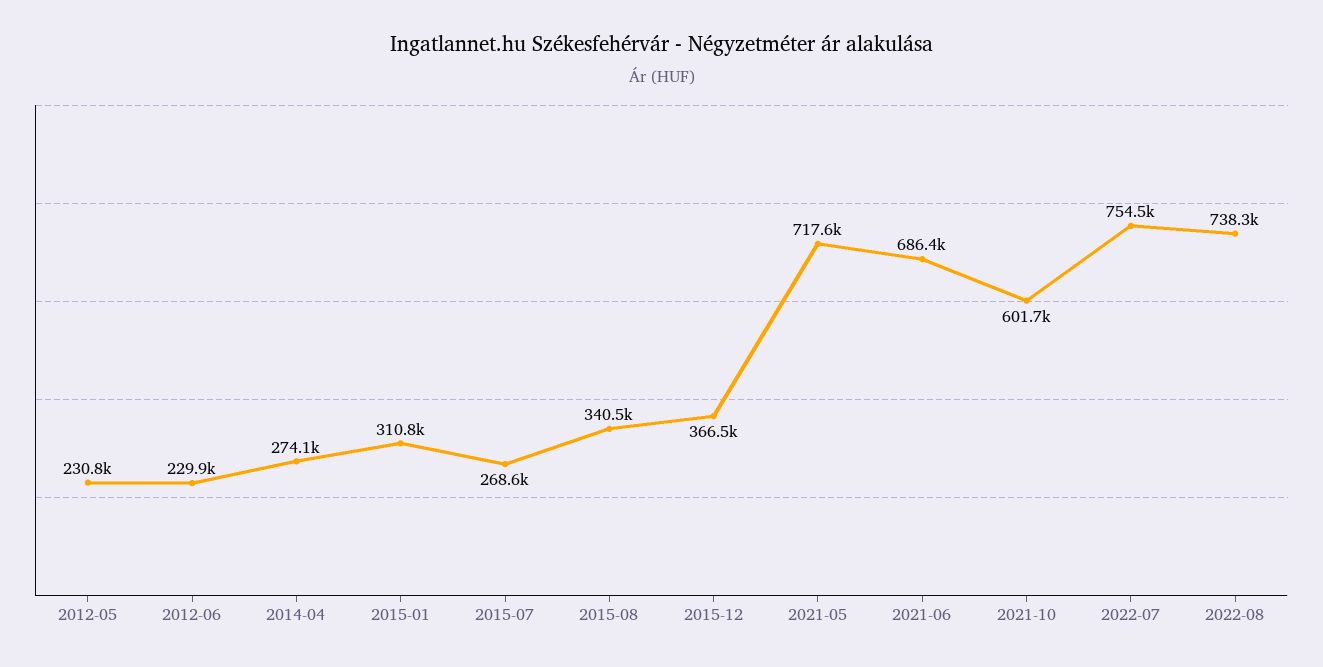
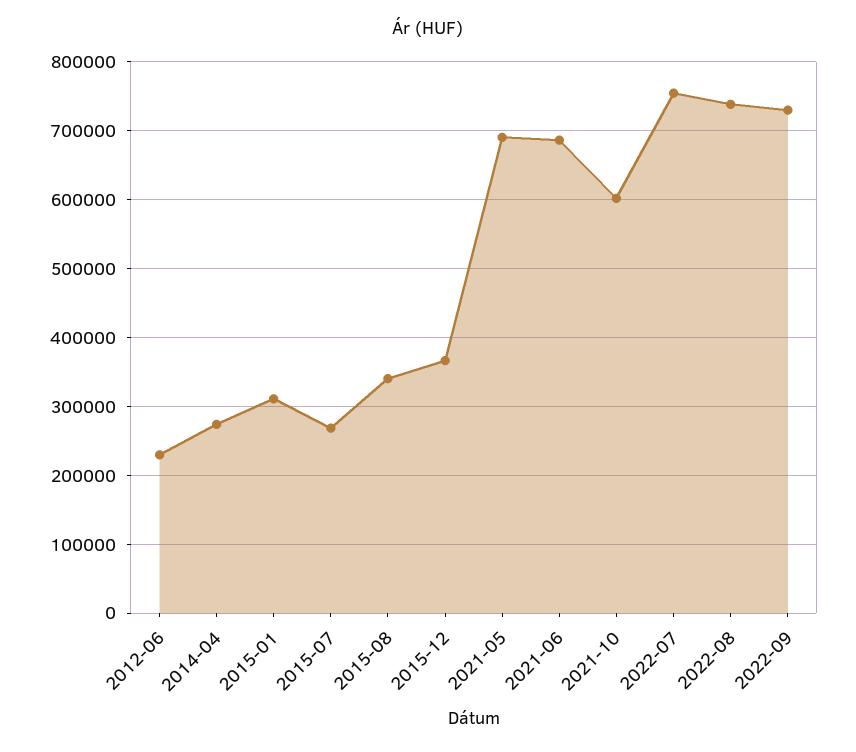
2012-05: 230800 -> none
2021-05: 717600 -> 690000
2022-09: none -> 730000

